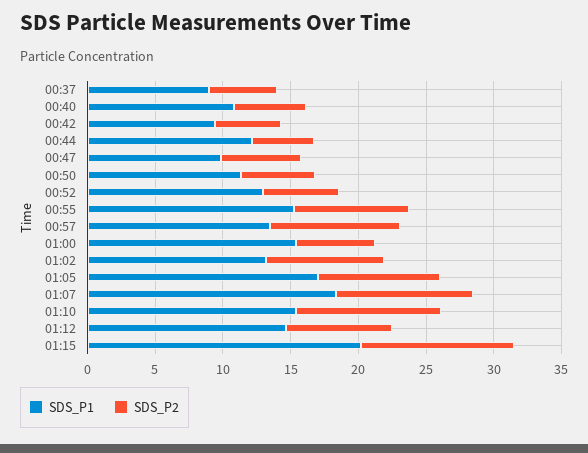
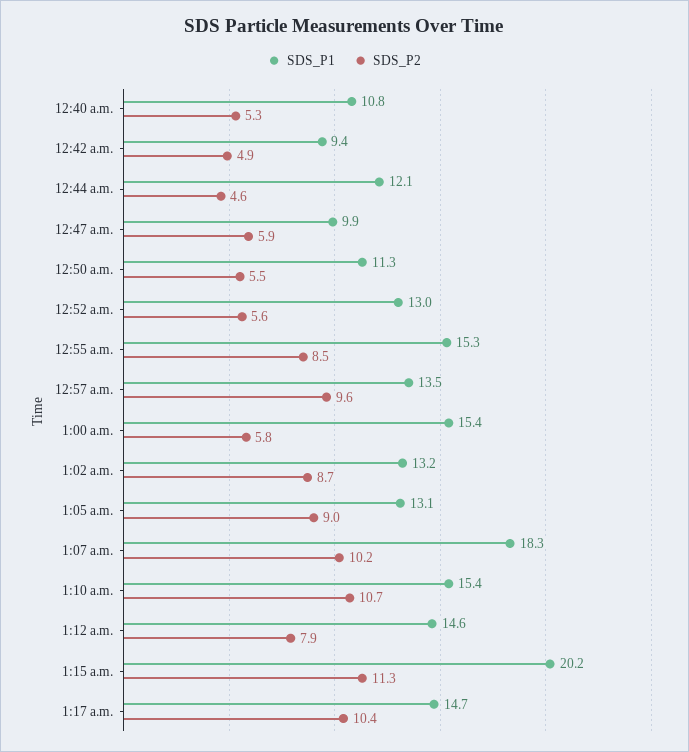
SDS_P1, 00:37: 9 -> none
SDS_P2, 00:37: 5 -> none
SDS_P1, 01:05: 17 -> 13.1
SDS_P1, 1:17 a.m.: none -> 14.7
SDS_P2, 1:17 a.m.: none -> 10.4

